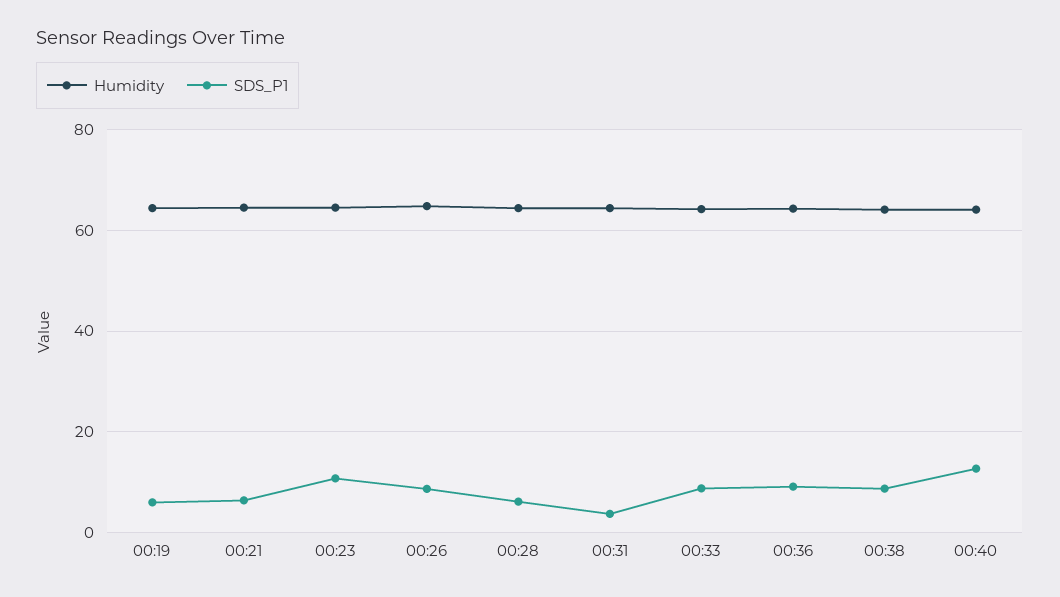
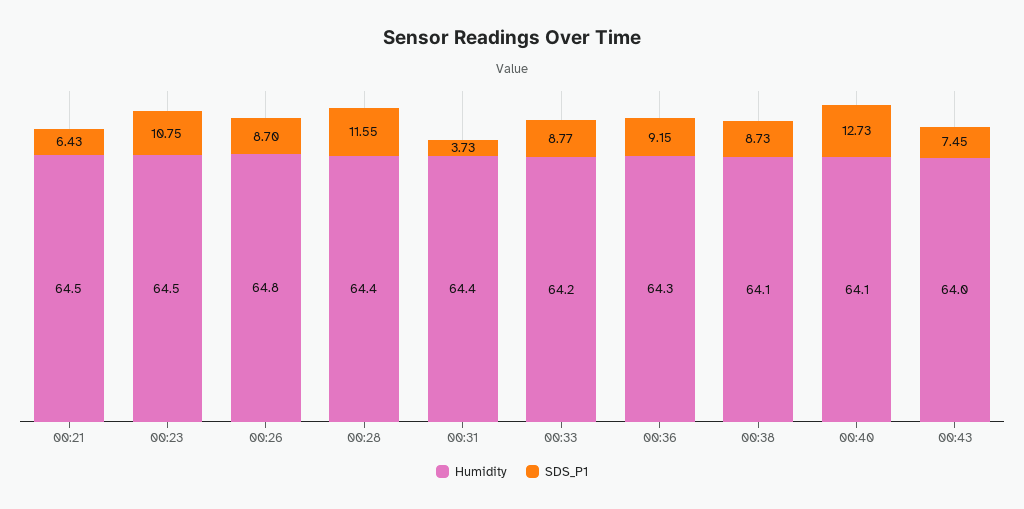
Humidity, 00:19: 64 -> none
SDS_P1, 00:19: 6 -> none
SDS_P1, 00:28: 6 -> 11.55
Humidity, 00:43: none -> 64
SDS_P1, 00:43: none -> 7.45

